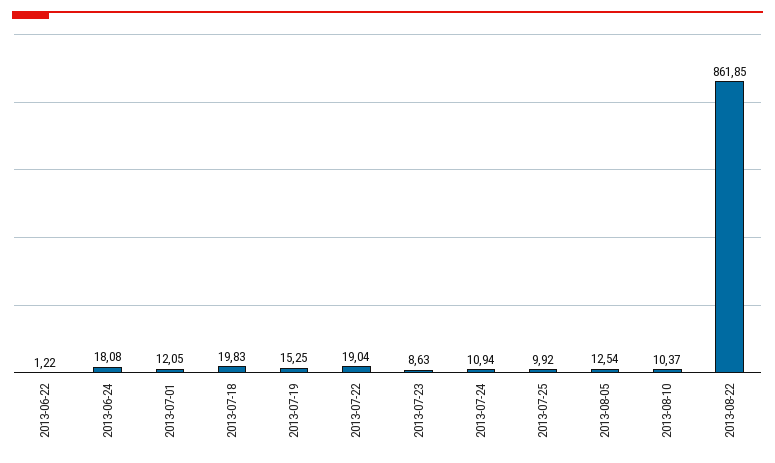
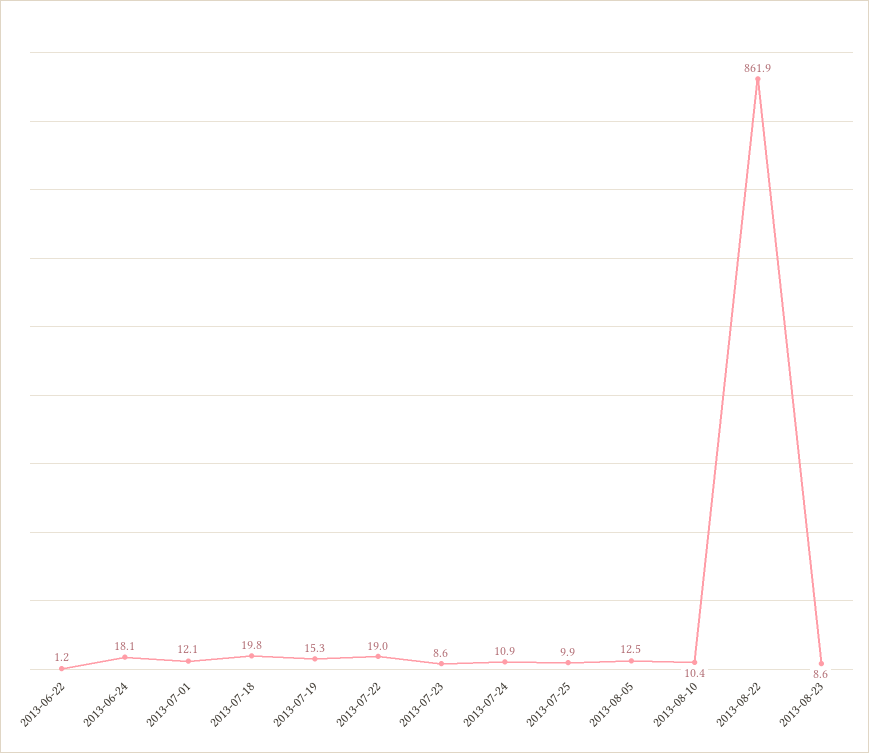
2013-08-23: none -> 8.6

